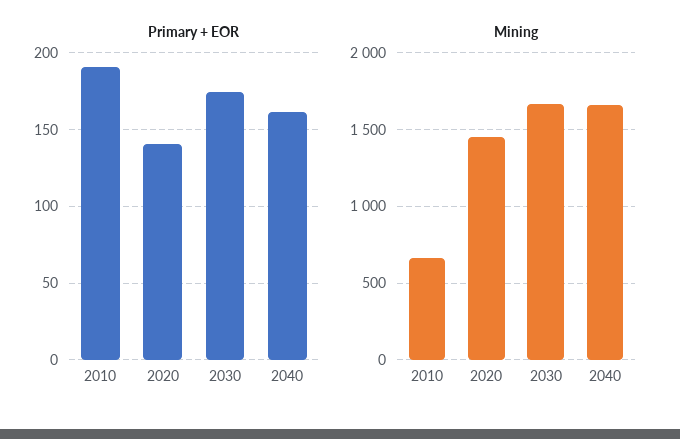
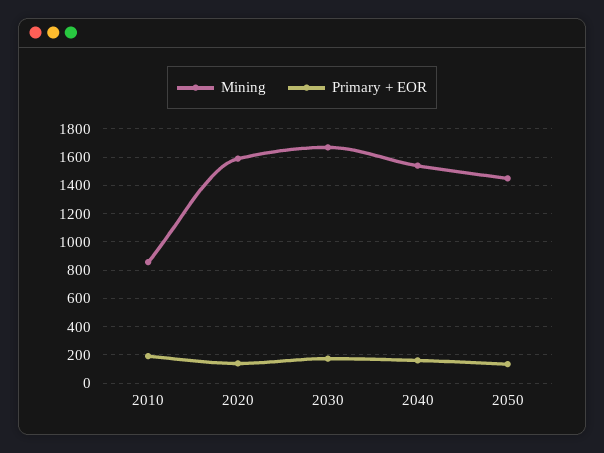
Mining, 2010: 650 -> 850
Mining, 2020: 1450 -> 1600
Mining, 2040: 1650 -> 1550
Mining, 2050: none -> 1450
Primary + EOR, 2050: none -> 150

